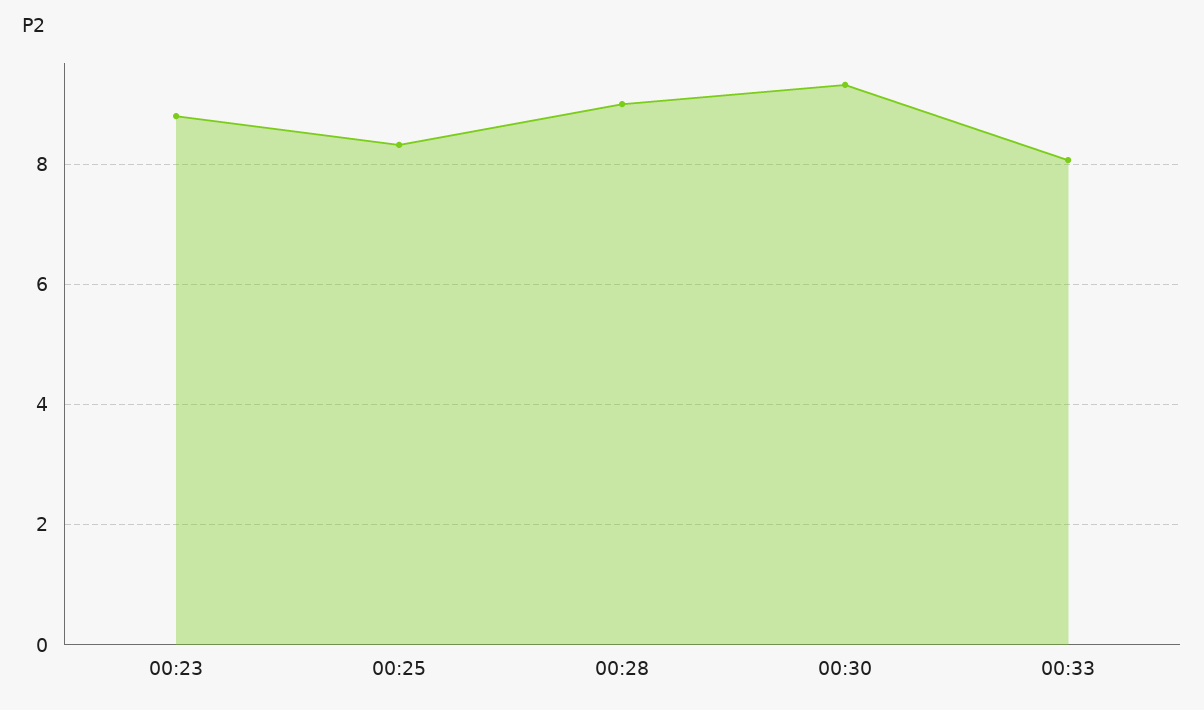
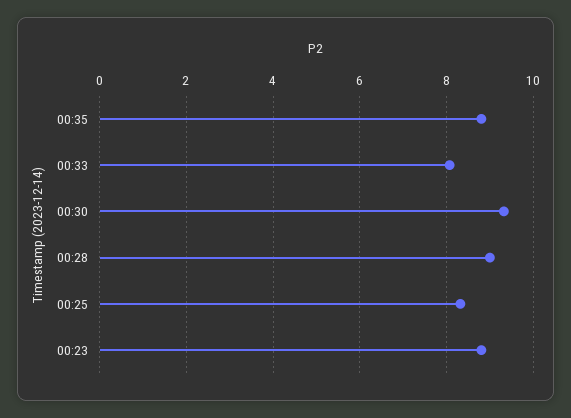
00:35: none -> 8.8

